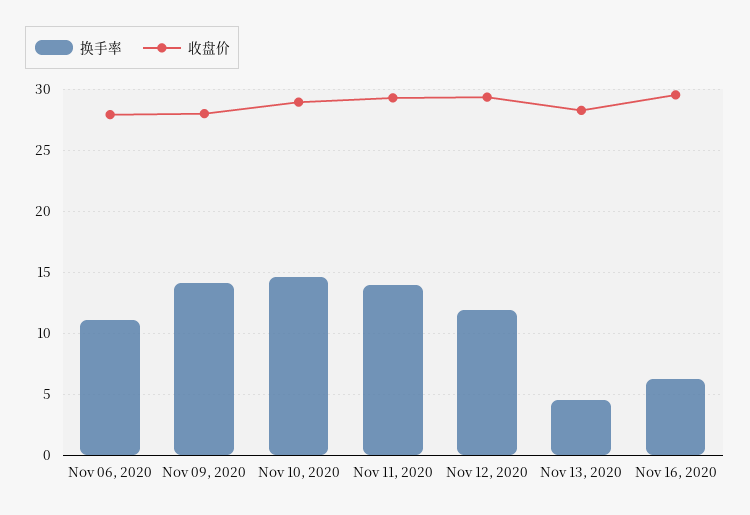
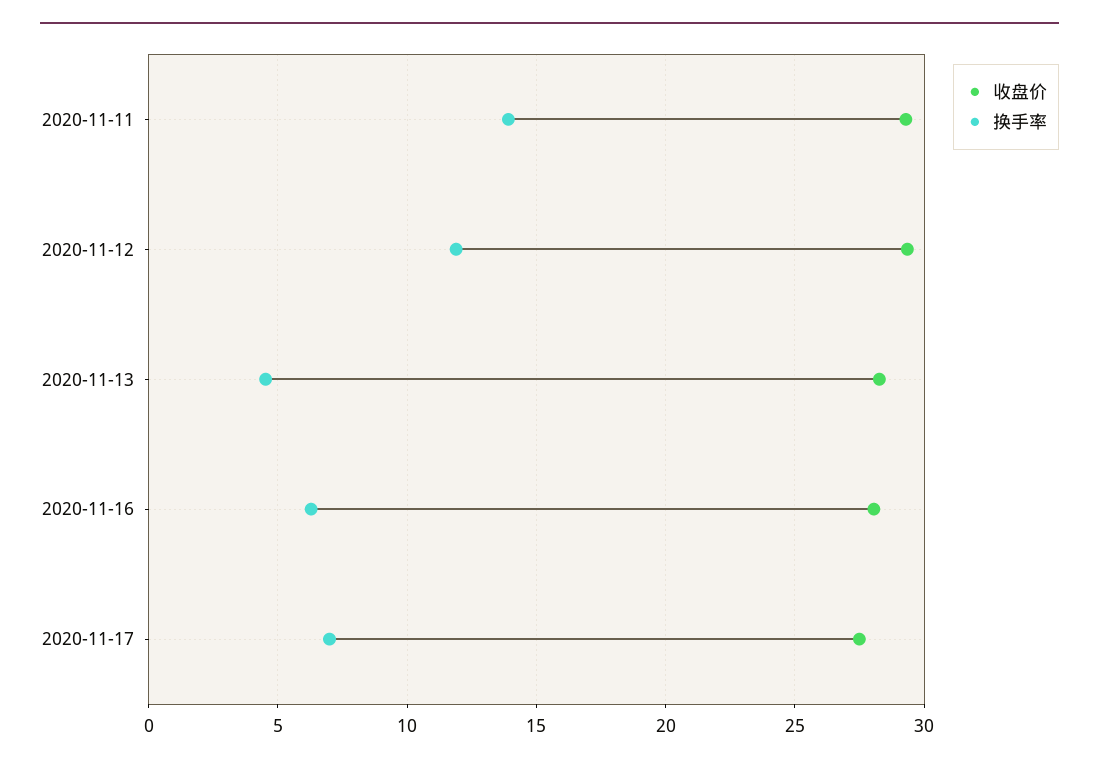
换手率, Nov 06, 2020: 11 -> none
收盘价, Nov 06, 2020: 28 -> none
换手率, Nov 09, 2020: 14 -> none
收盘价, Nov 09, 2020: 28 -> none
换手率, Nov 10, 2020: 14.5 -> none
收盘价, Nov 10, 2020: 29 -> none
收盘价, Nov 16, 2020: 29.5 -> 28
收盘价, 2020-11-17: none -> 27.5
换手率, 2020-11-17: none -> 7

